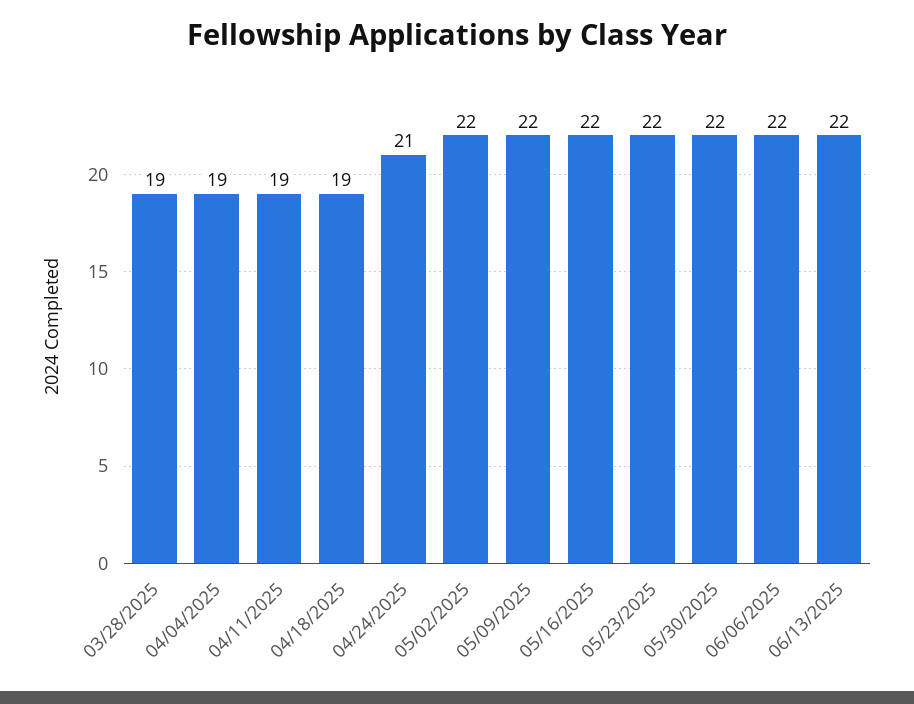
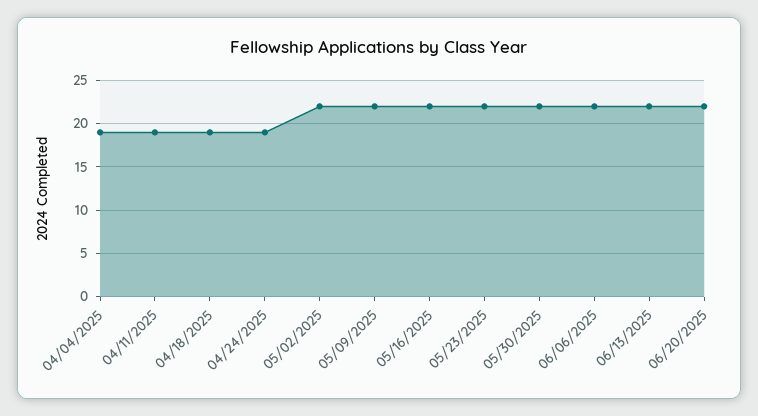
03/28/2025: 19 -> none
04/24/2025: 21 -> 19
06/20/2025: none -> 22

